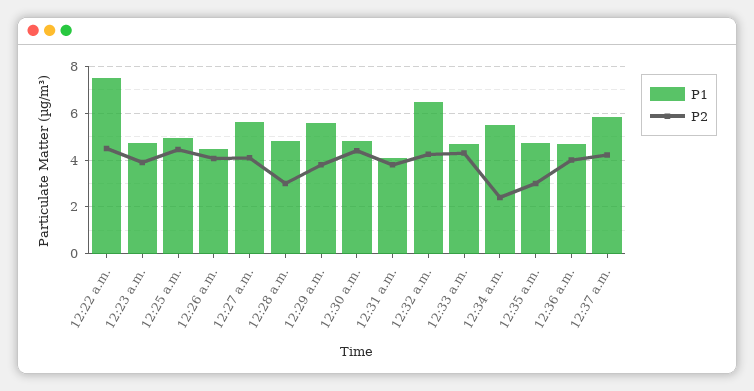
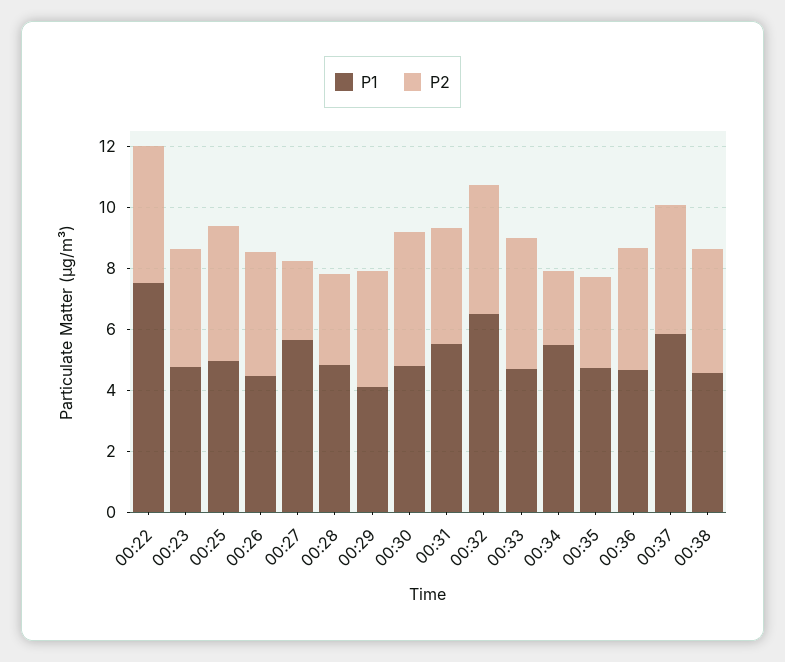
P2, 12:27 a.m.: 4 -> 2.5
P1, 12:29 a.m.: 5.5 -> 4
P1, 12:31 a.m.: 4 -> 5.5
P1, 00:38: none -> 4.5
P2, 00:38: none -> 4

